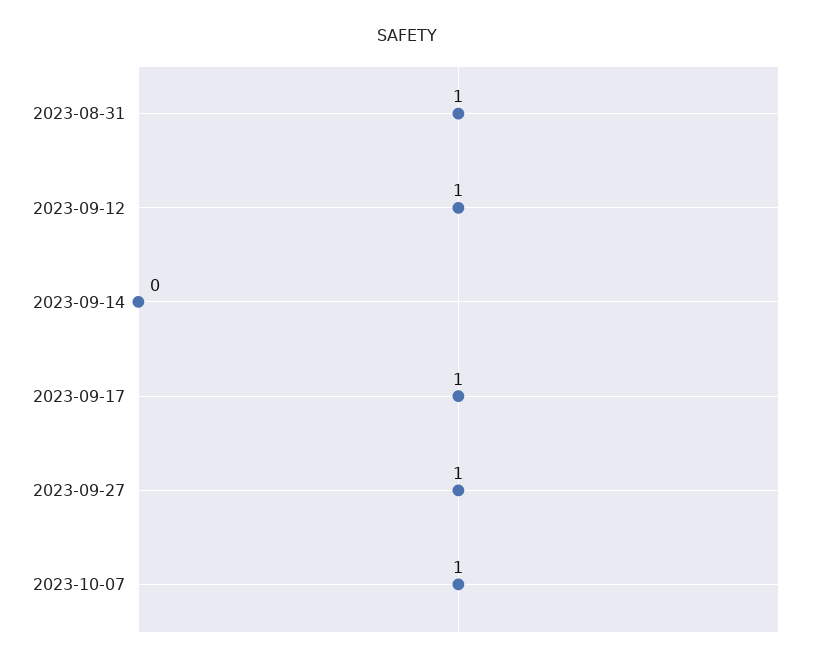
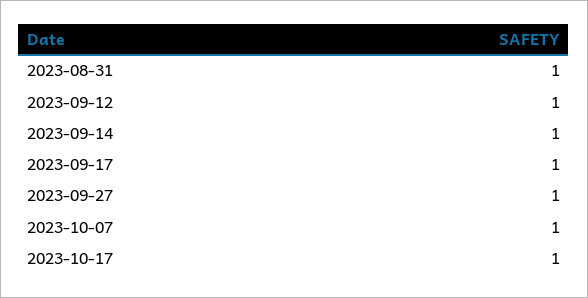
2023-09-14: 0 -> 1
2023-10-17: none -> 1

